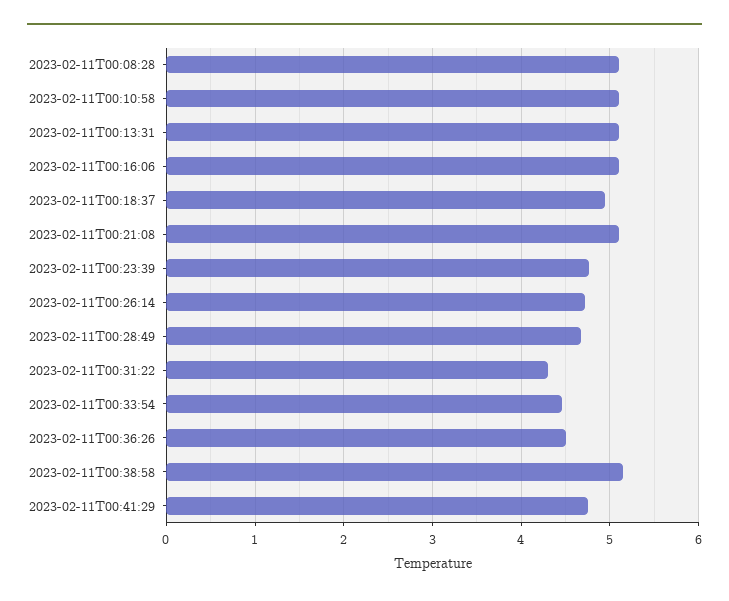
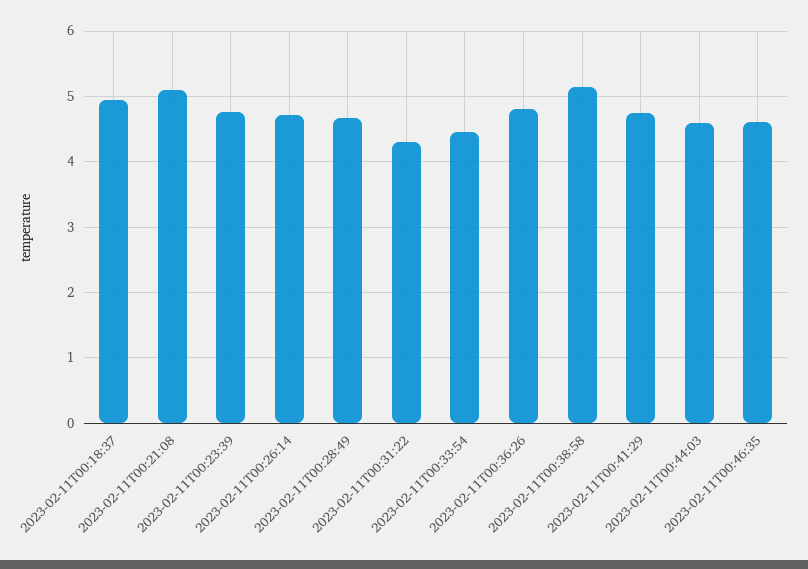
2023-02-11T00:08:28: 5.1 -> none
2023-02-11T00:10:58: 5.1 -> none
2023-02-11T00:13:31: 5.1 -> none
2023-02-11T00:16:06: 5.1 -> none
2023-02-11T00:36:26: 4.5 -> 4.8
2023-02-11T00:44:03: none -> 4.6
2023-02-11T00:46:35: none -> 4.6

